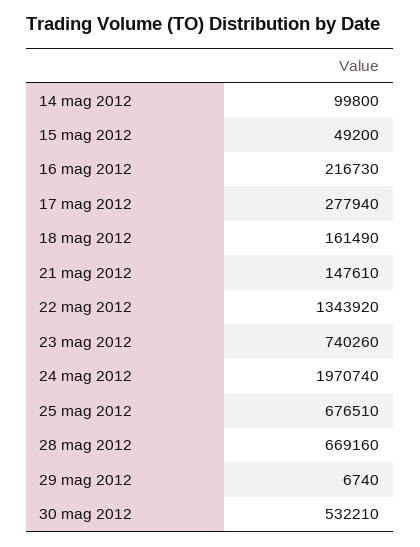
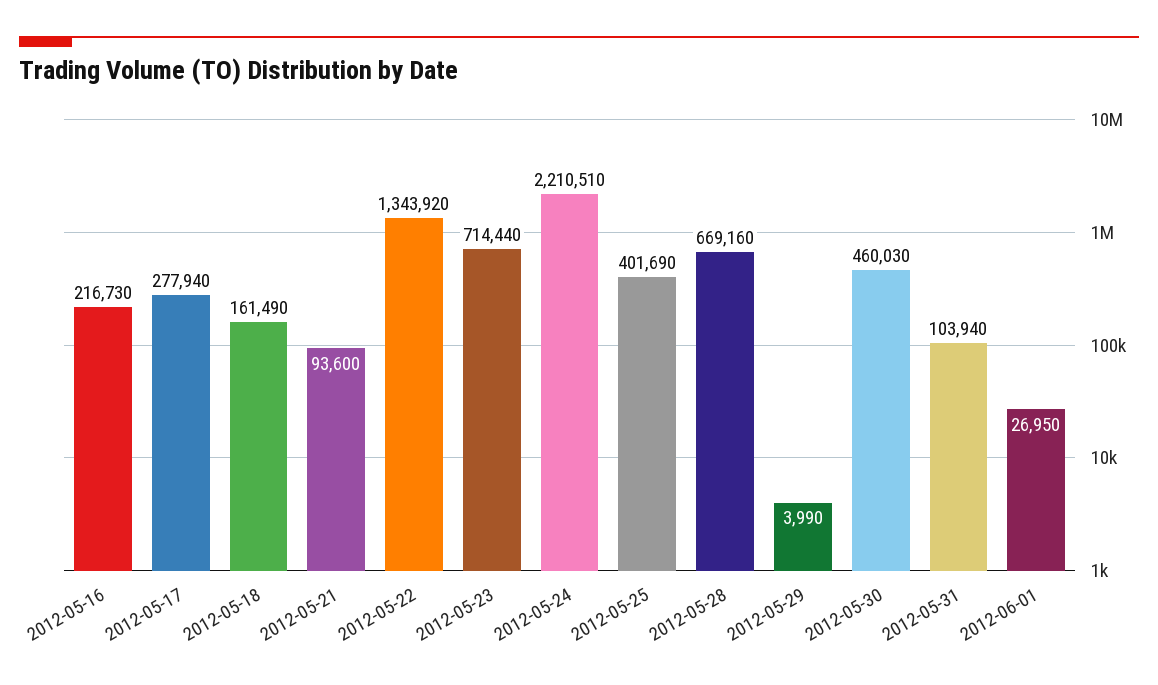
14 mag 2012: 99800 -> none
15 mag 2012: 49200 -> none
21 mag 2012: 147610 -> 93600
23 mag 2012: 740260 -> 714440
24 mag 2012: 1970740 -> 2210510
25 mag 2012: 676510 -> 401690
29 mag 2012: 6740 -> 3990
30 mag 2012: 532210 -> 460030
2012-05-31: none -> 103940
2012-06-01: none -> 26950

